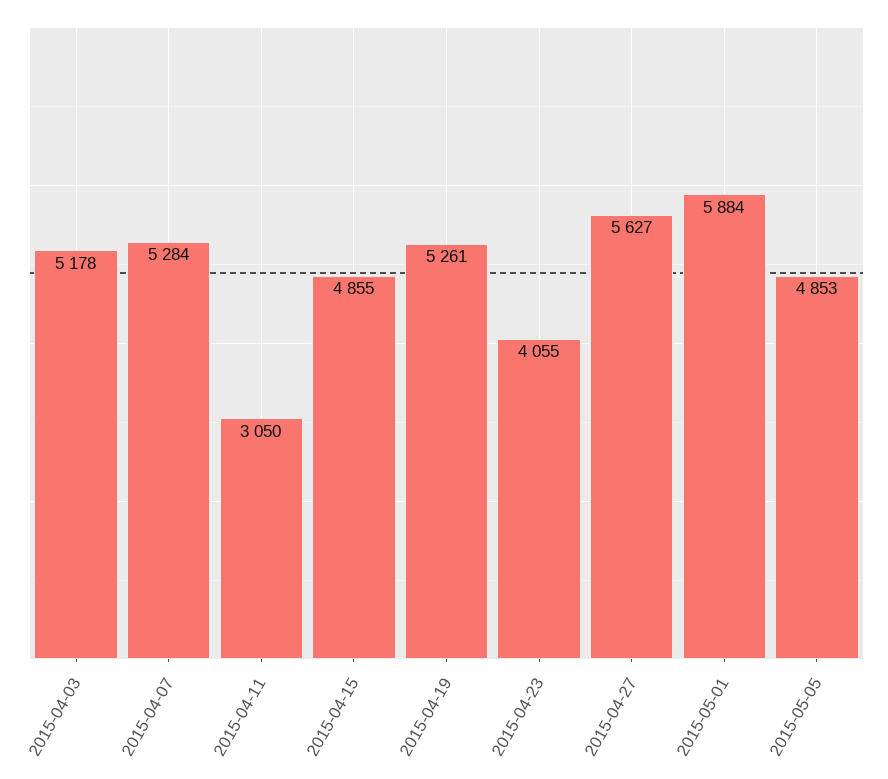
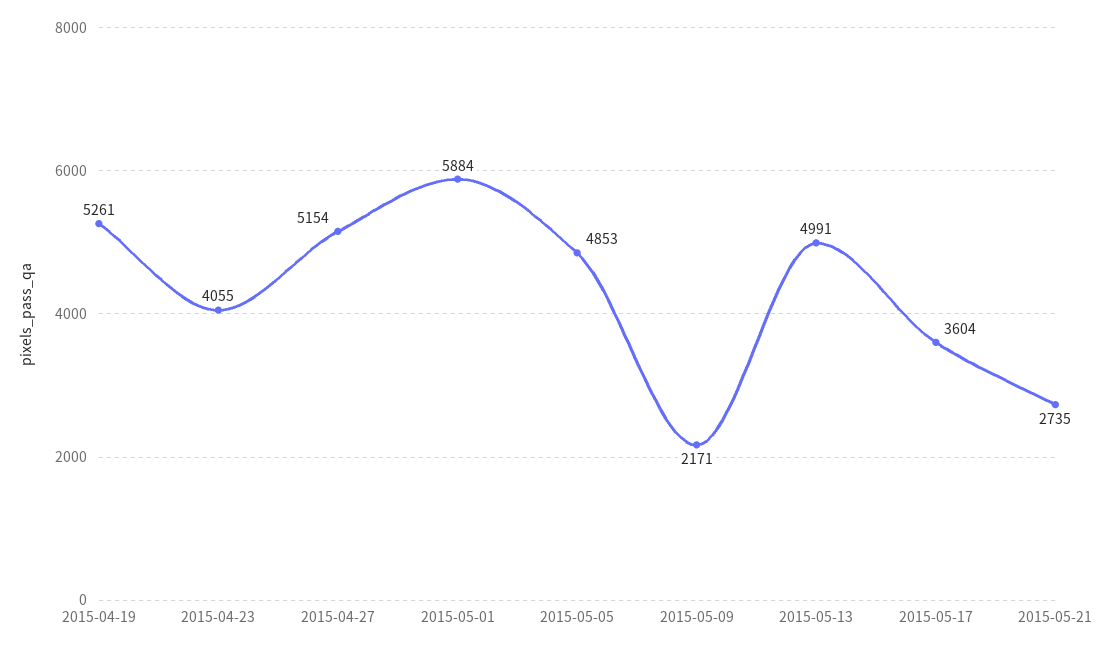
2015-04-03: 5178 -> none
2015-04-07: 5284 -> none
2015-04-11: 3050 -> none
2015-04-15: 4855 -> none
2015-04-27: 5627 -> 5154
2015-05-09: none -> 2171
2015-05-13: none -> 4991
2015-05-17: none -> 3604
2015-05-21: none -> 2735

